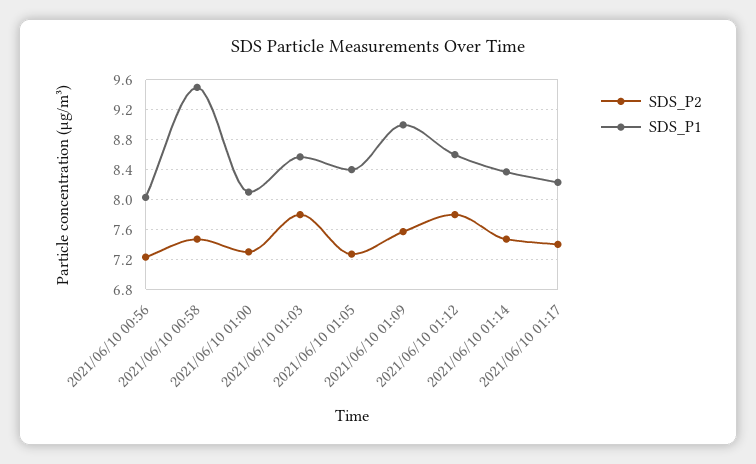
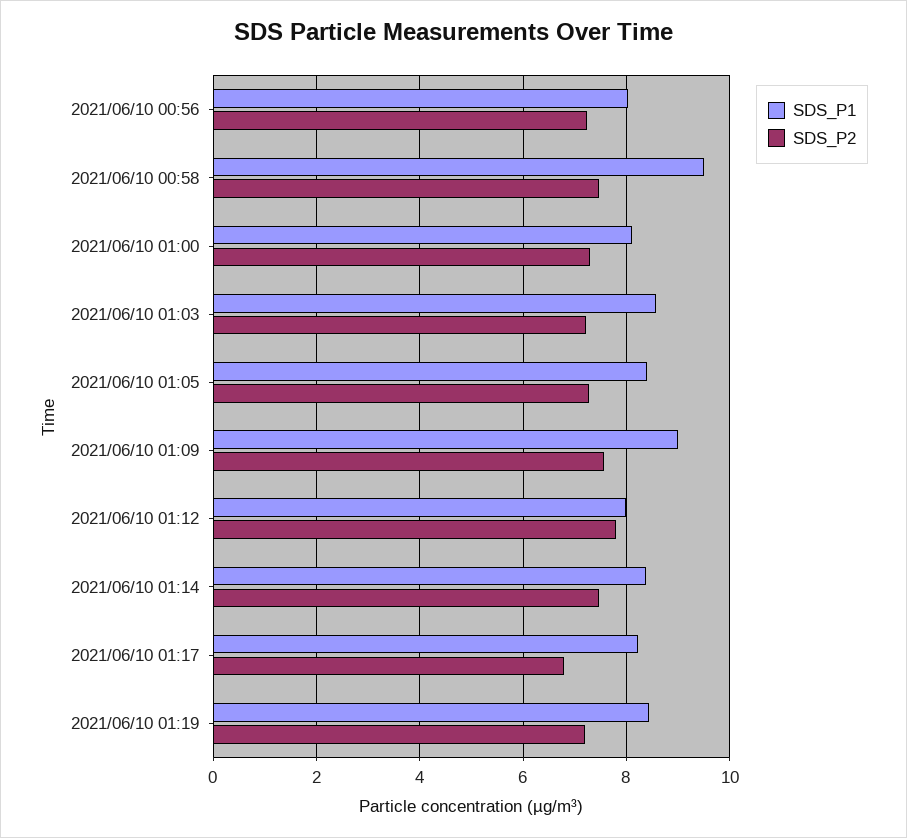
SDS_P2, 2021/06/10 01:03: 7.8 -> 7.2
SDS_P1, 2021/06/10 01:12: 8.6 -> 8
SDS_P2, 2021/06/10 01:17: 7.4 -> 6.8
SDS_P1, 2021/06/10 01:19: none -> 8.4
SDS_P2, 2021/06/10 01:19: none -> 7.2

